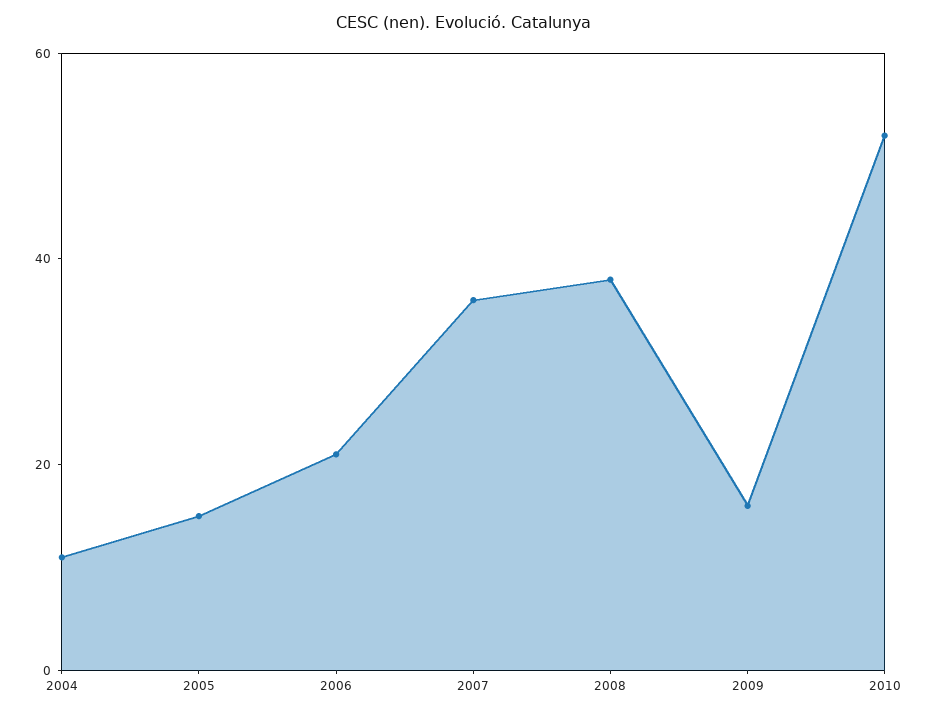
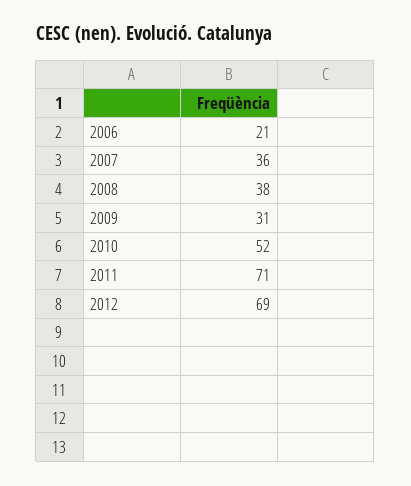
2004: 10 -> none
2005: 15 -> none
2009: 15 -> 31
2011: none -> 71
2012: none -> 69

